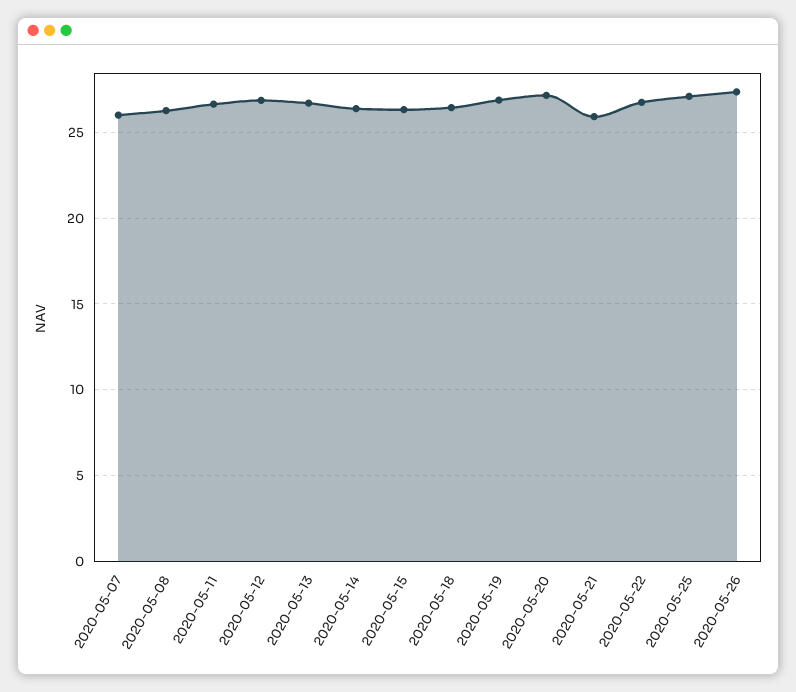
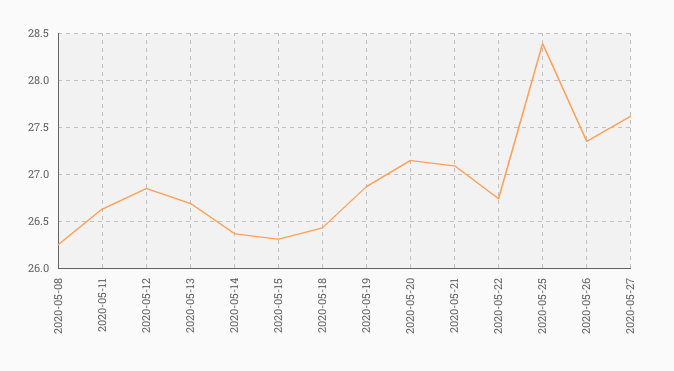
2020-05-07: 26 -> none
2020-05-21: 26 -> 27.1
2020-05-25: 27 -> 28.4
2020-05-27: none -> 27.6

